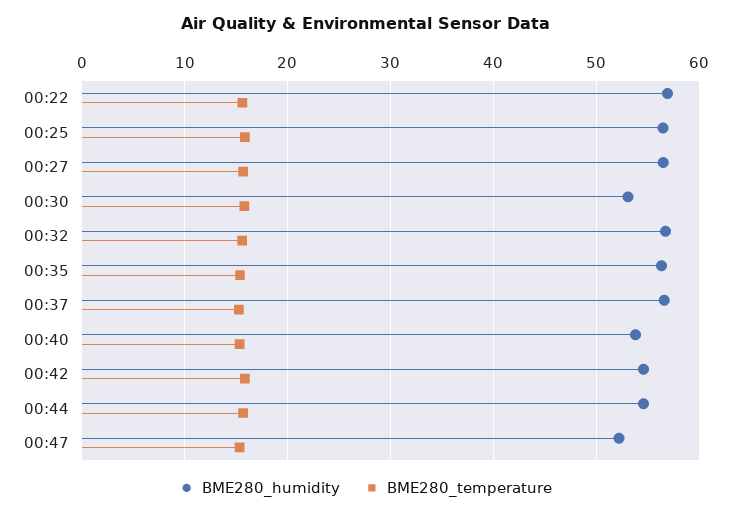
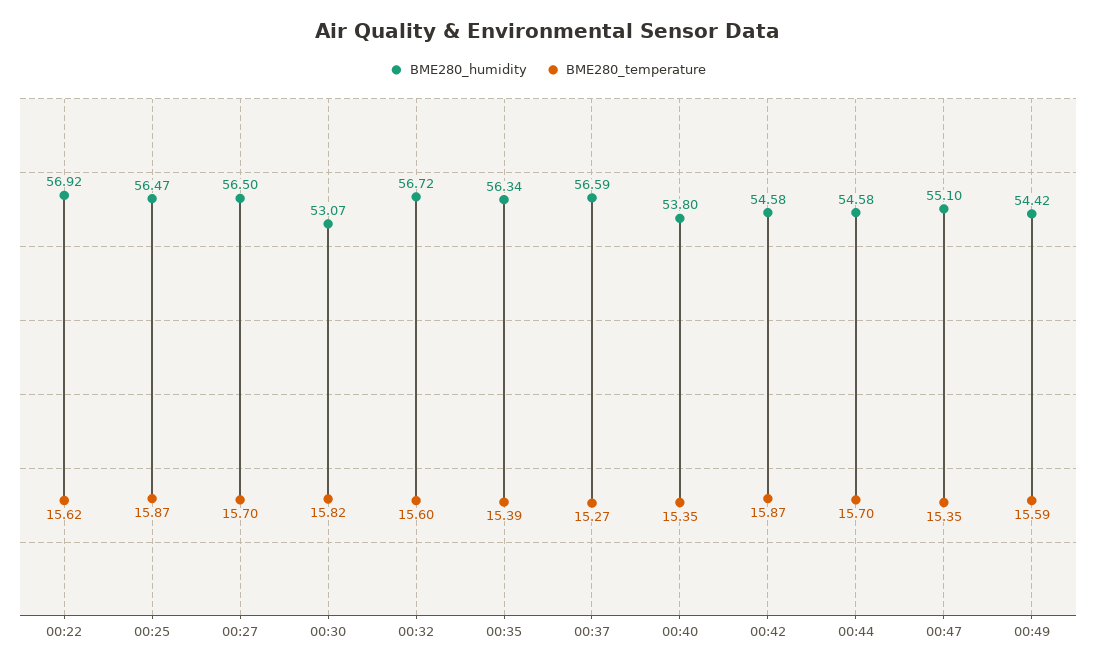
BME280_humidity, 00:47: 52 -> 55.1
BME280_humidity, 00:49: none -> 54.42
BME280_temperature, 00:49: none -> 15.59

